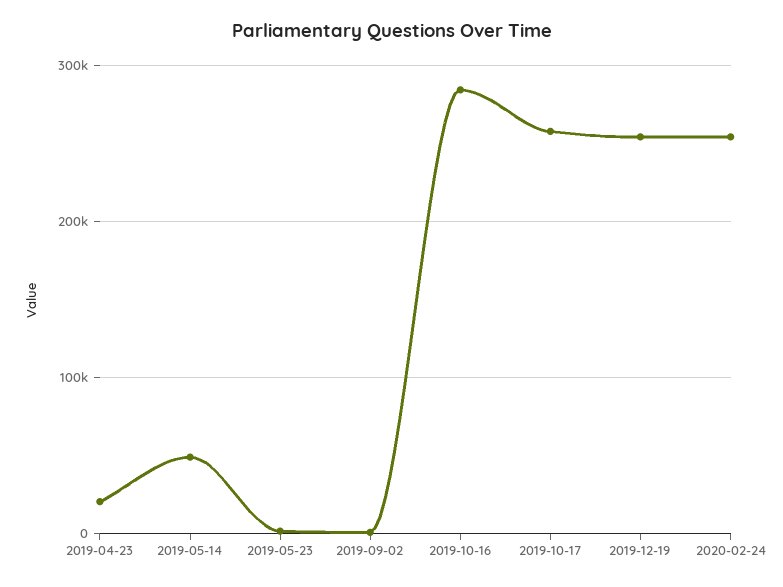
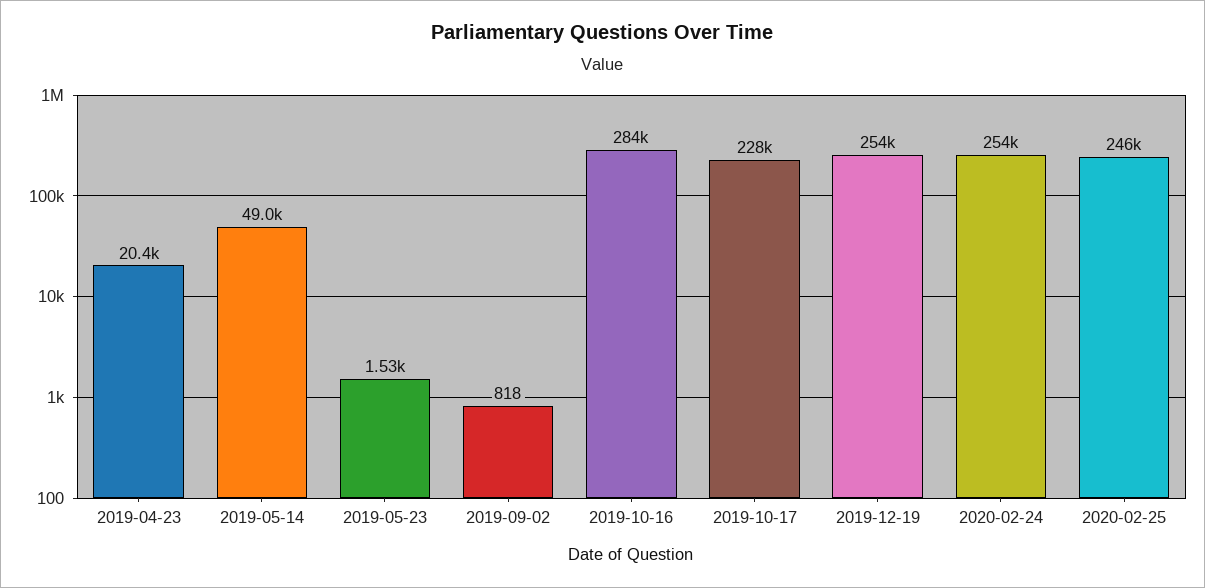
2019-10-17: 260000 -> 228000
2020-02-25: none -> 246000

